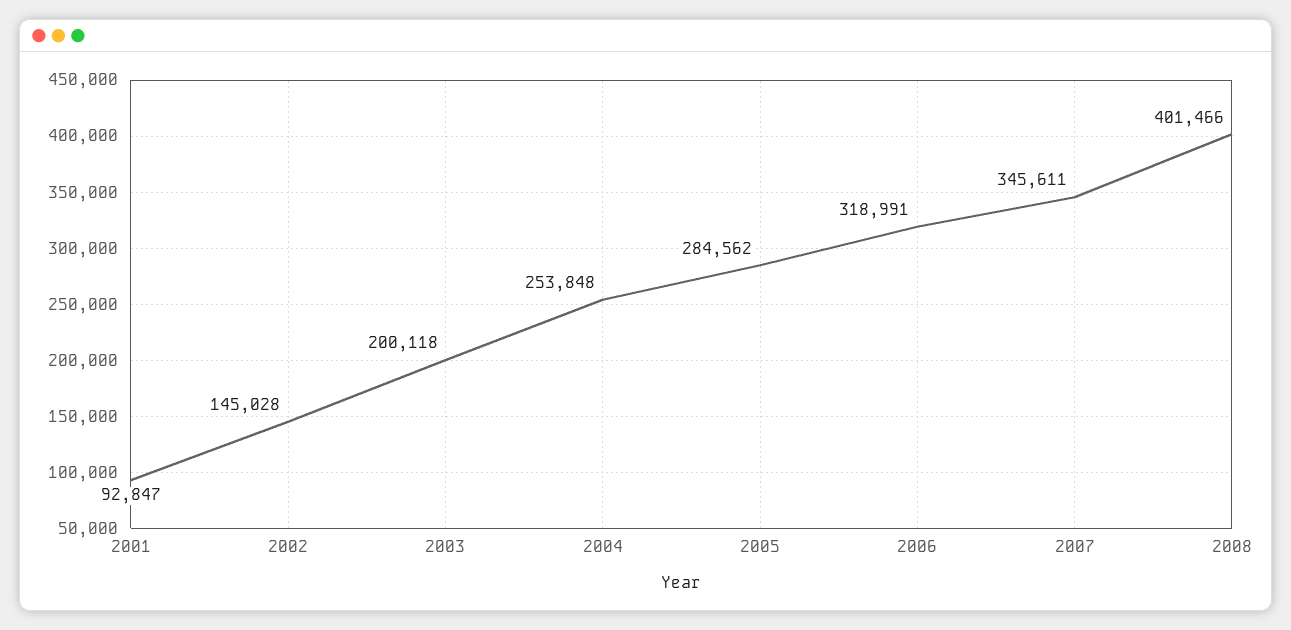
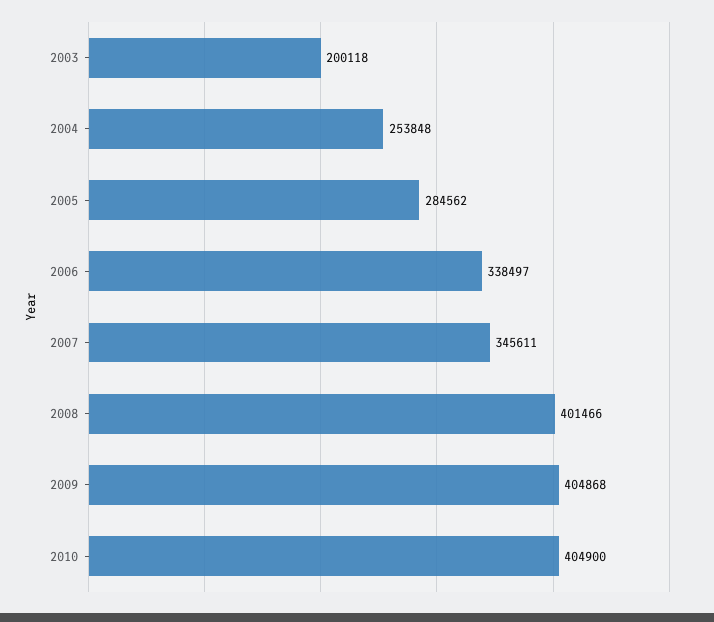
2001: 92847 -> none
2002: 145028 -> none
2006: 318991 -> 338497
2009: none -> 404868
2010: none -> 404900

